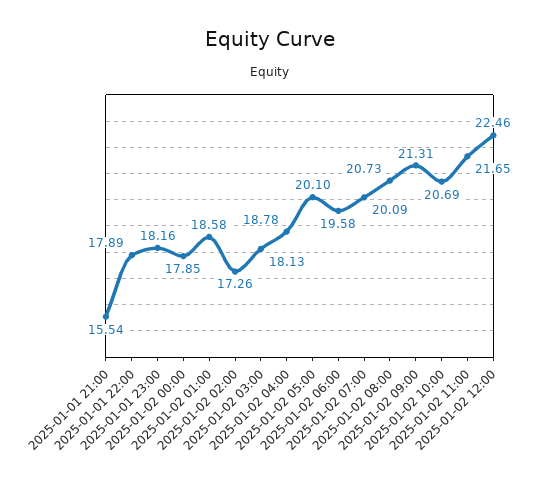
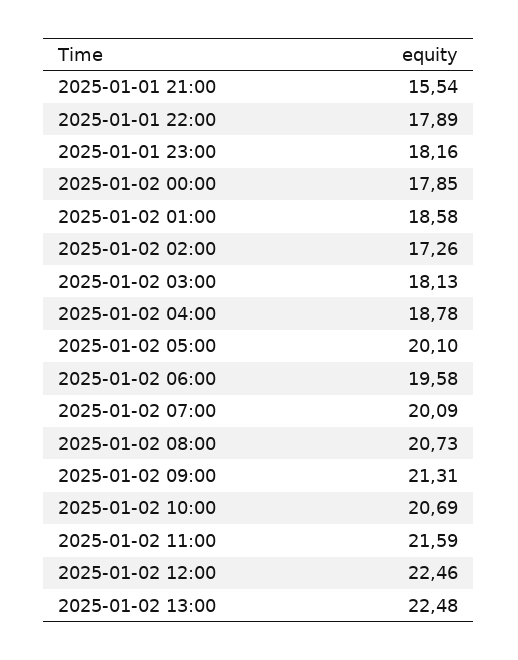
2025-01-02 11:00: 21.65 -> 21.59
2025-01-02 13:00: none -> 22.48

